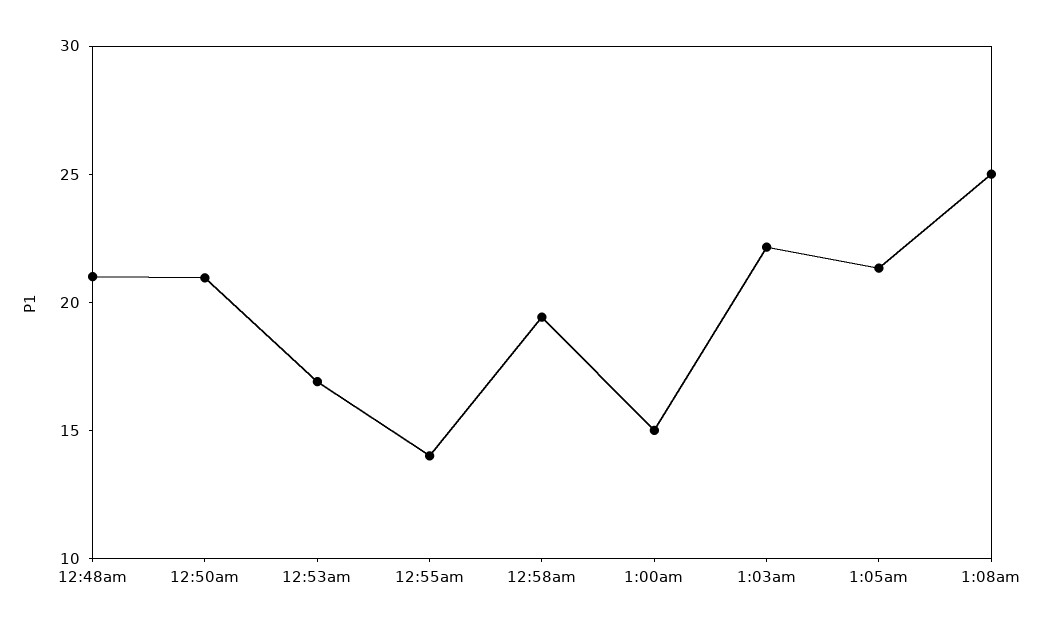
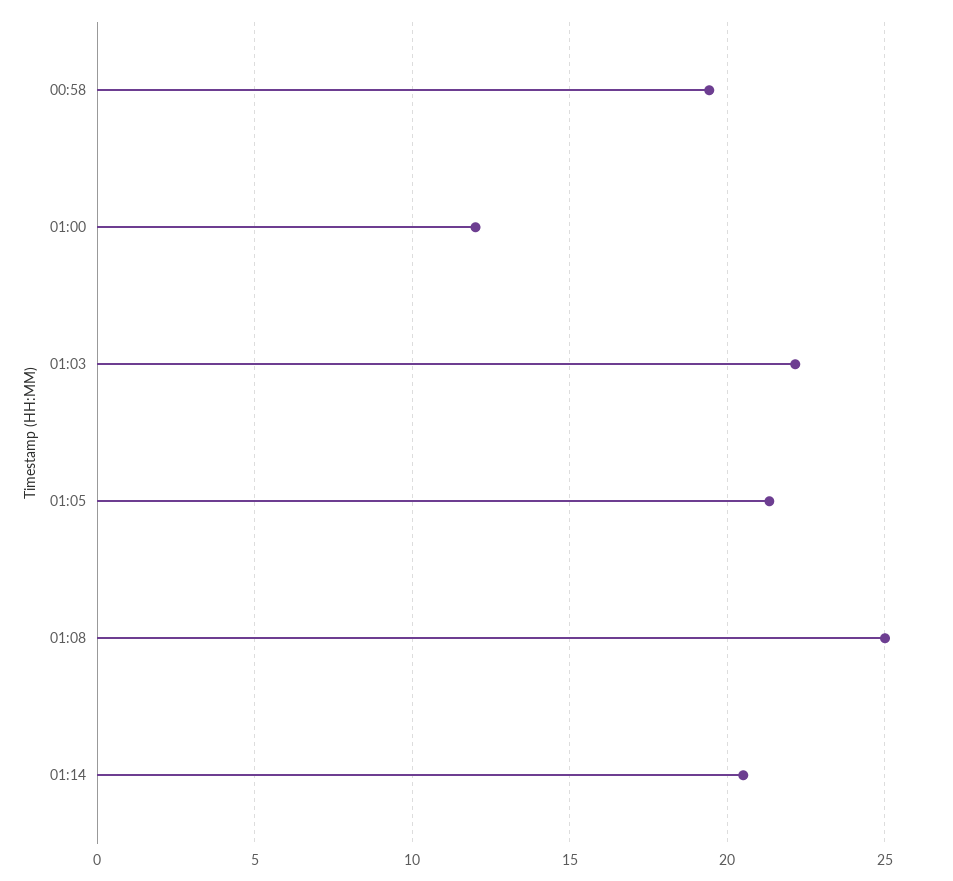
12:48am: 21 -> none
12:50am: 21 -> none
12:53am: 17 -> none
12:55am: 14 -> none
1:00am: 15 -> 12
01:14: none -> 20.5

